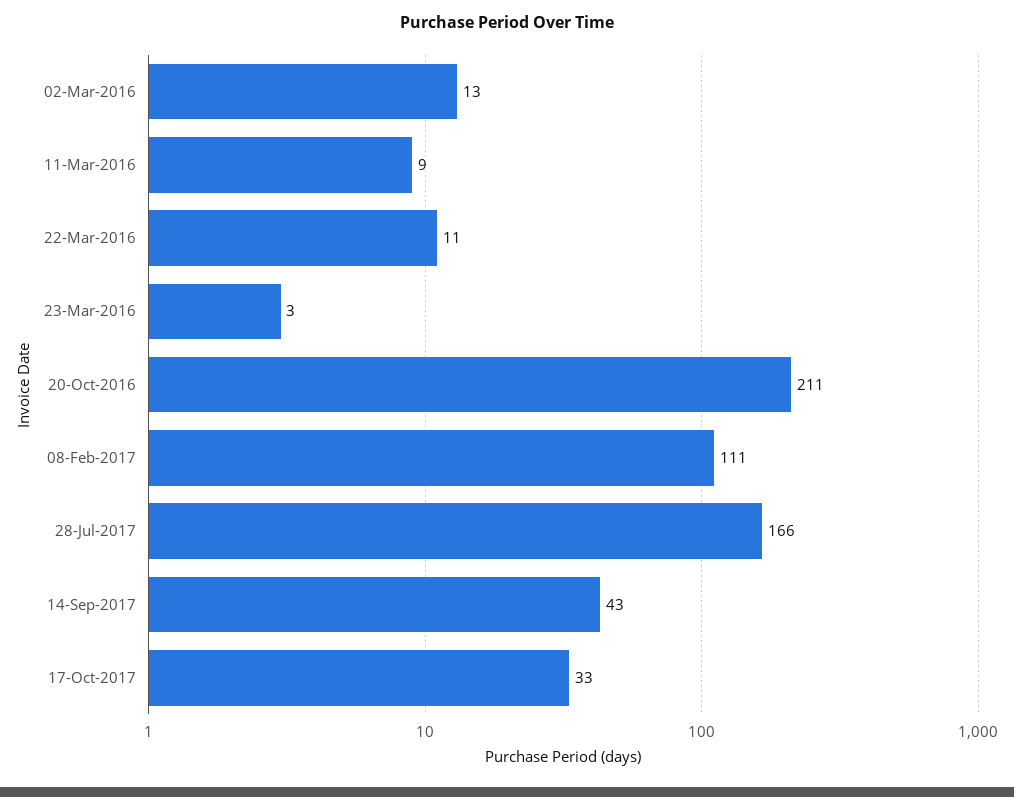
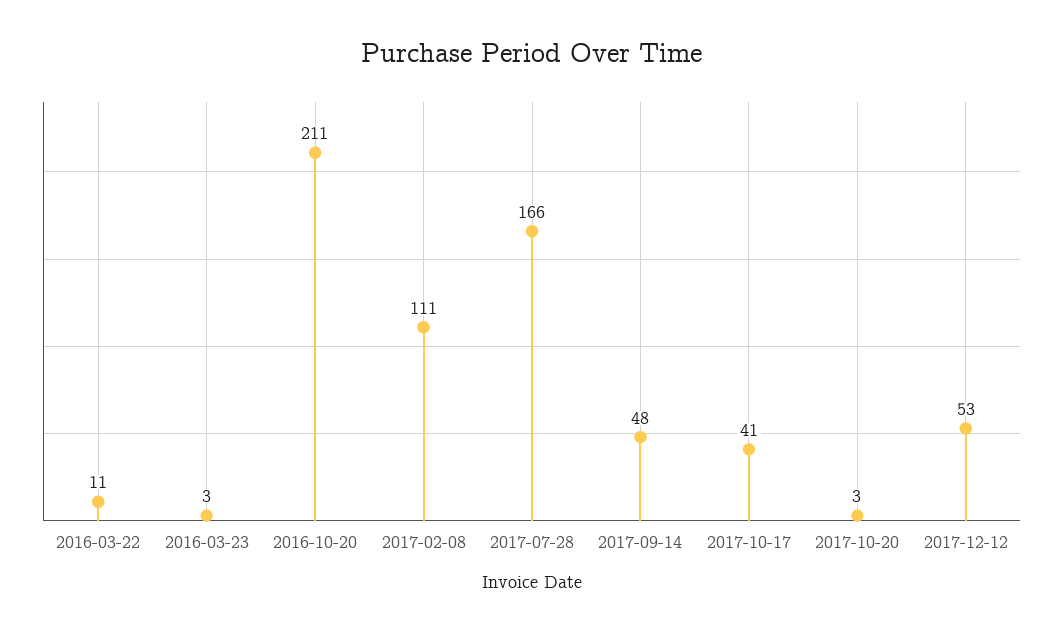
02-Mar-2016: 13 -> none
11-Mar-2016: 9 -> none
14-Sep-2017: 43 -> 48
17-Oct-2017: 33 -> 41
2017-10-20: none -> 3
2017-12-12: none -> 53

